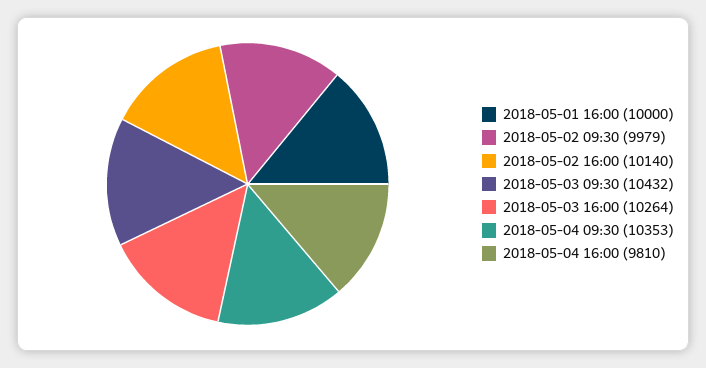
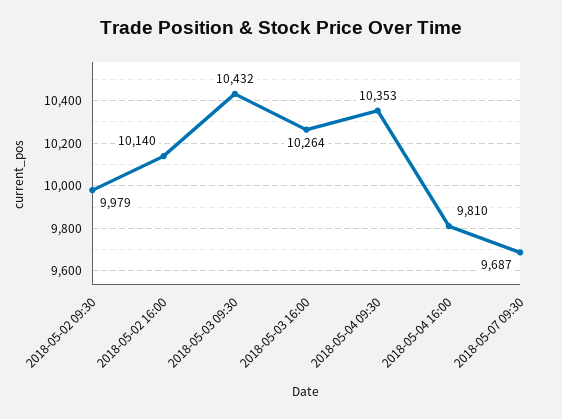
2018-05-01 16:00: 10000 -> none
2018-05-07 09:30: none -> 9687

